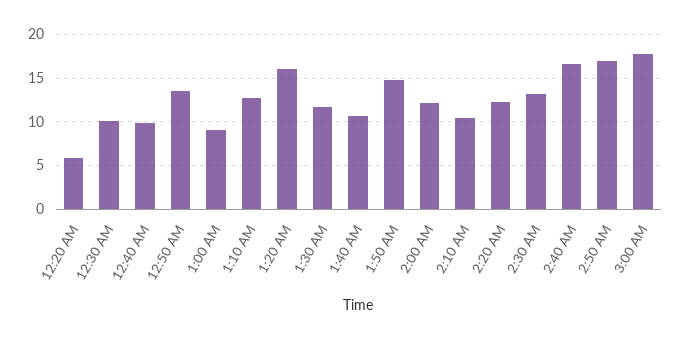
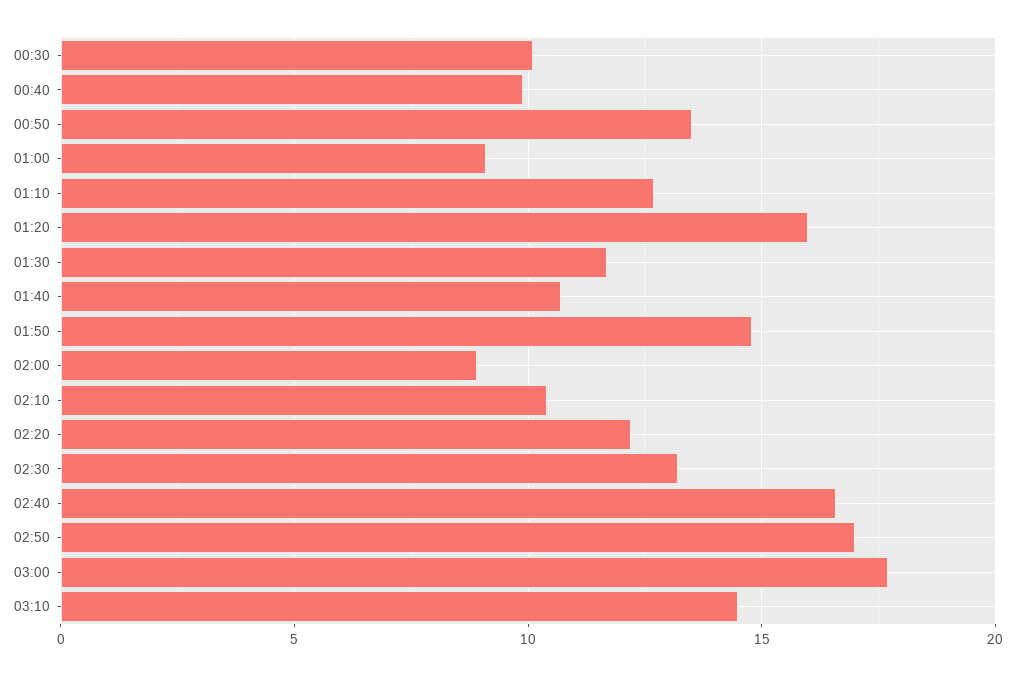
12:20 AM: 6 -> none
2:00 AM: 12 -> 9
03:10: none -> 14.5

